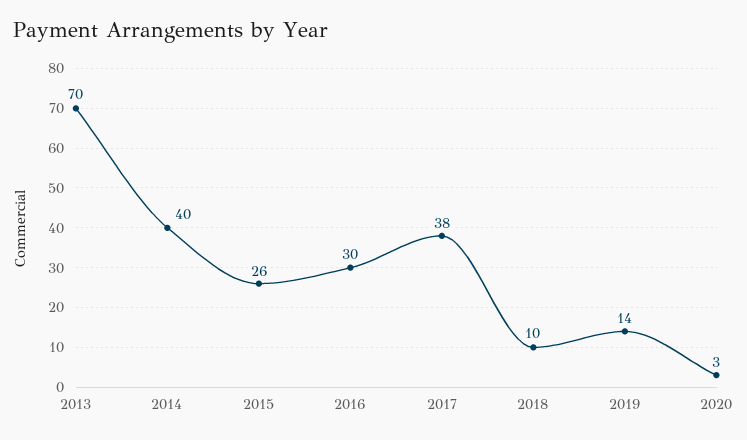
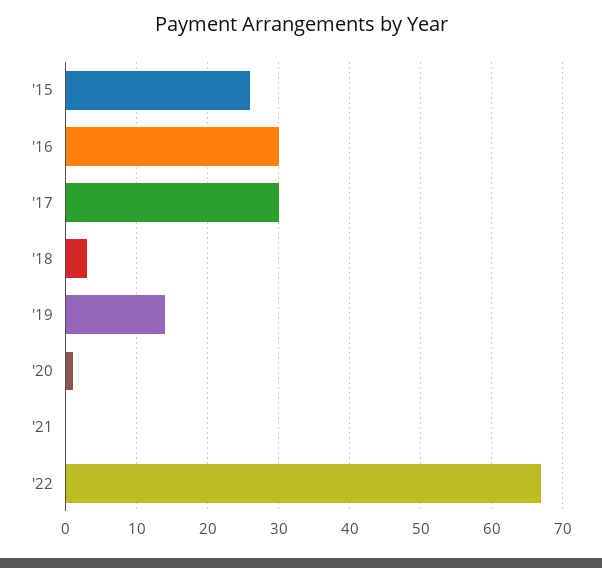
2013: 70 -> none
2014: 40 -> none
2017: 38 -> 30
2018: 10 -> 3
2020: 3 -> 1
'21: none -> 0
'22: none -> 67

